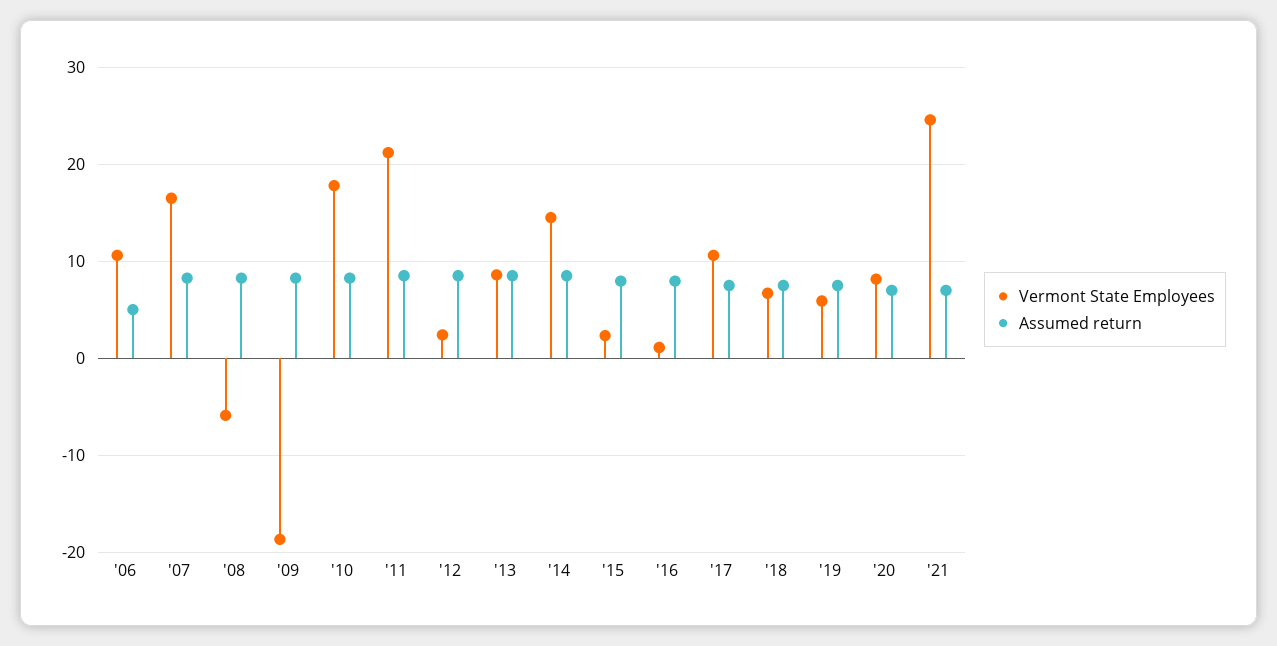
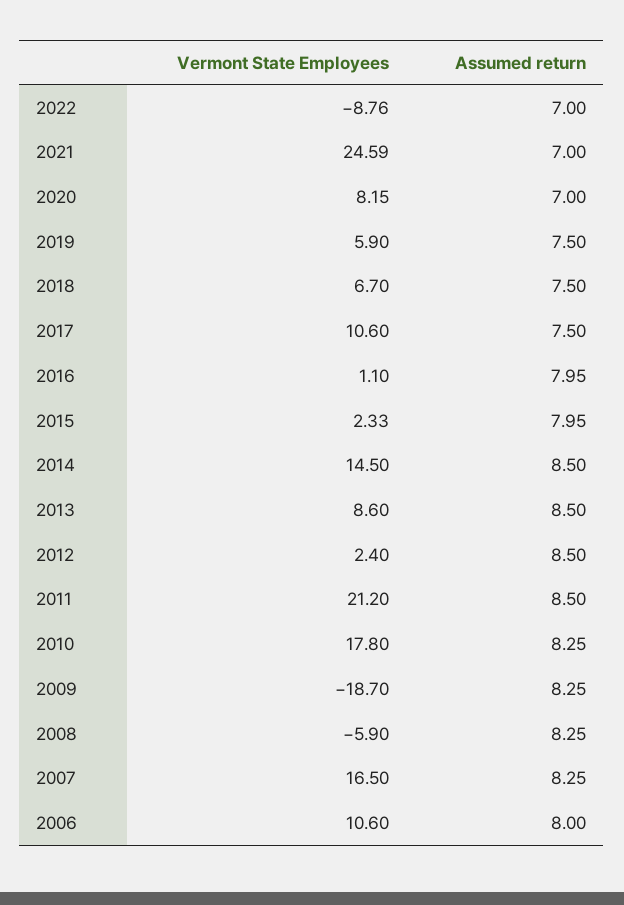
Assumed return, '06: 5 -> 8
Vermont State Employees, 2022: none -> -8.76
Assumed return, 2022: none -> 7

